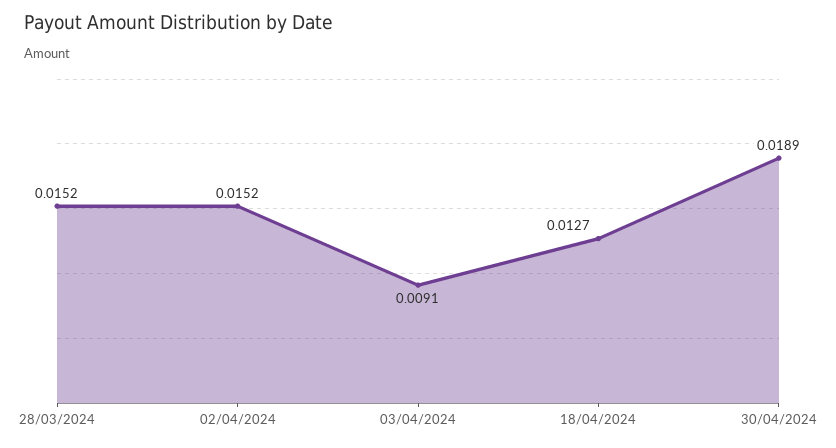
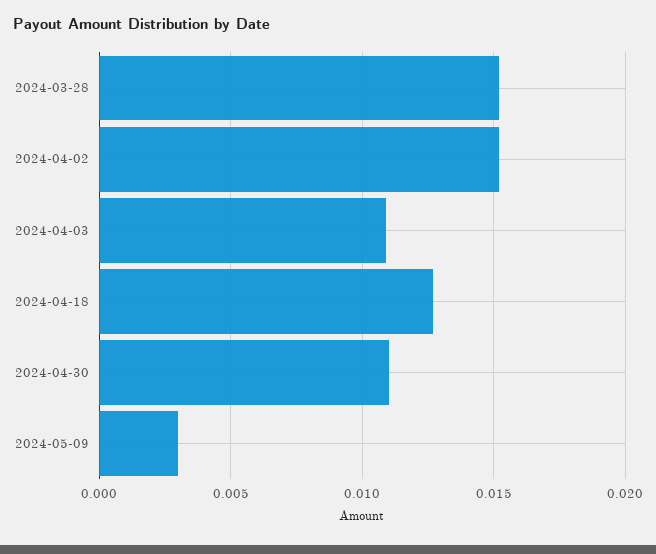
03/04/2024: 0.0091 -> 0.011
30/04/2024: 0.0189 -> 0.011
2024-05-09: none -> 0.003

